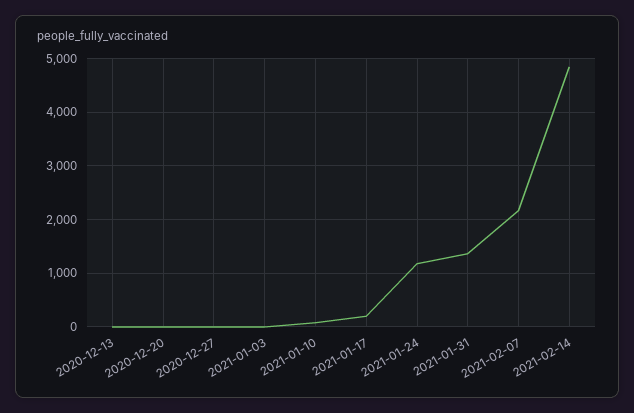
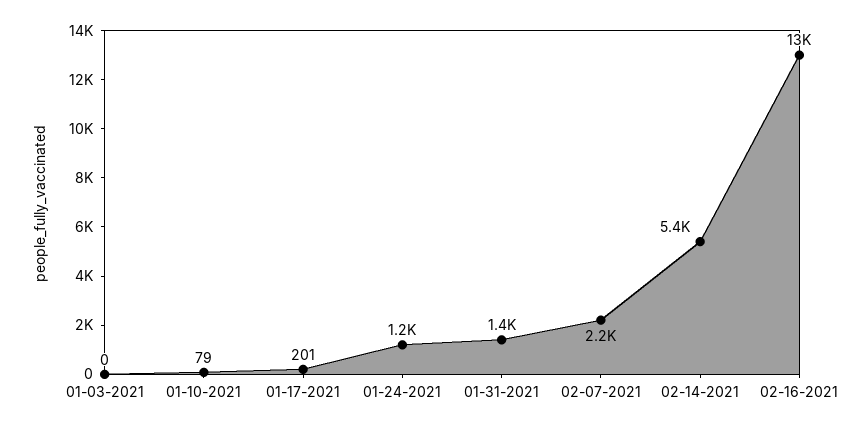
2020-12-13: 0 -> none
2020-12-20: 0 -> none
2020-12-27: 0 -> none
2021-02-14: 4800 -> 5400
02-16-2021: none -> 13000

